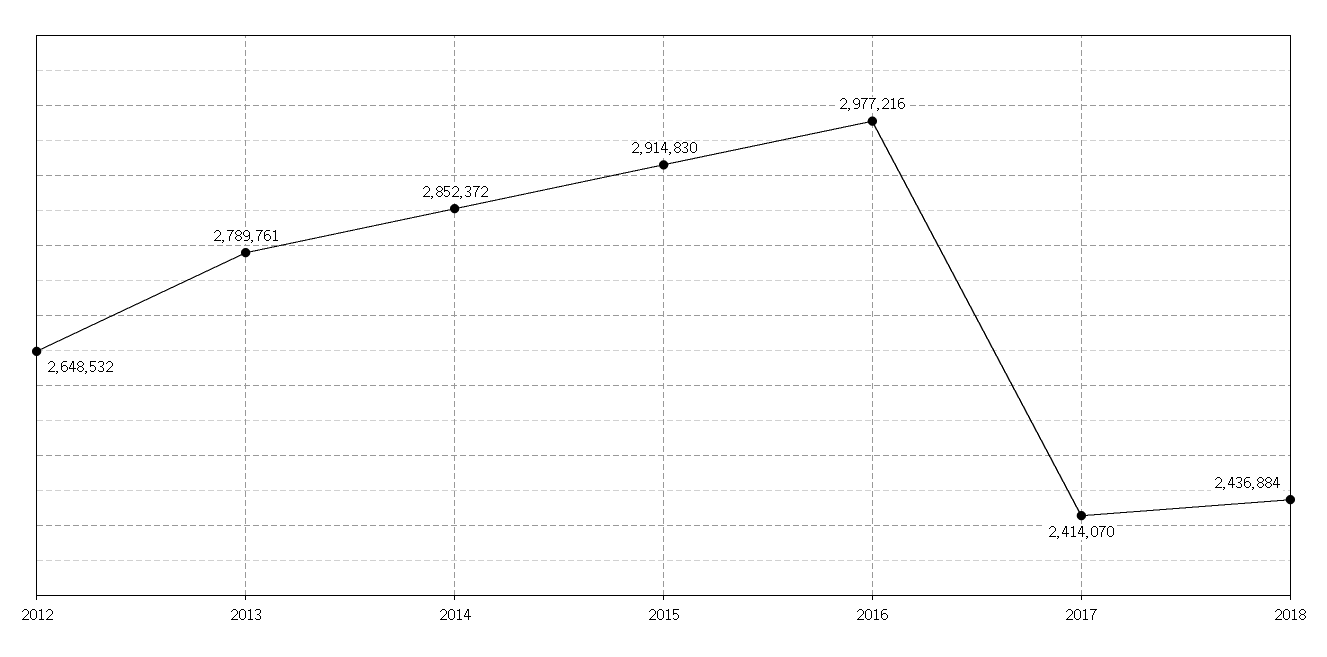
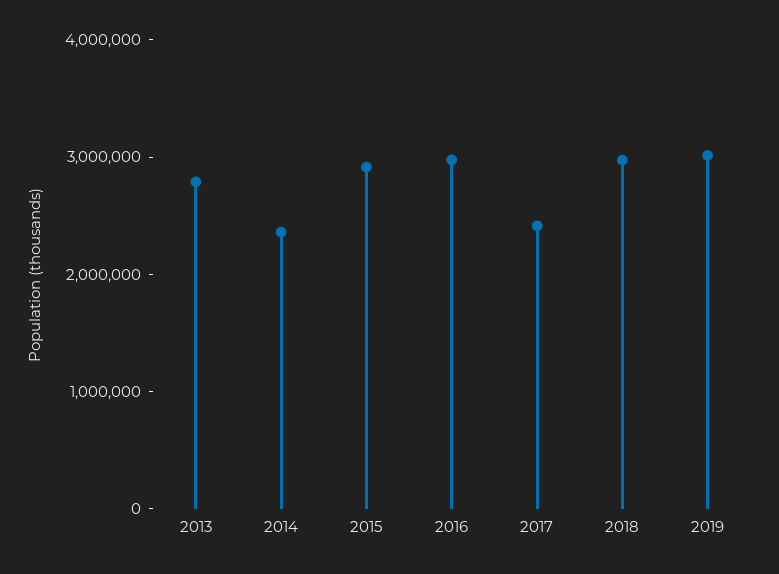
2012: 2648532 -> none
2014: 2852372 -> 2400000
2018: 2436884 -> 3000000
2019: none -> 3000000

